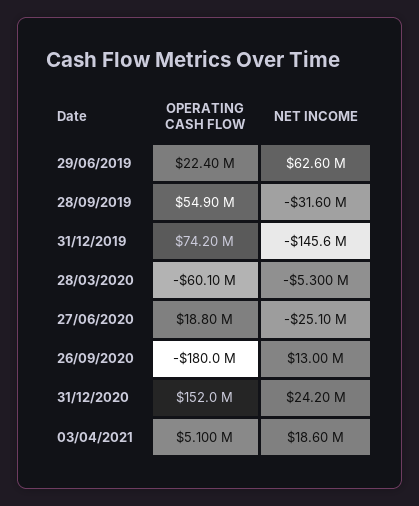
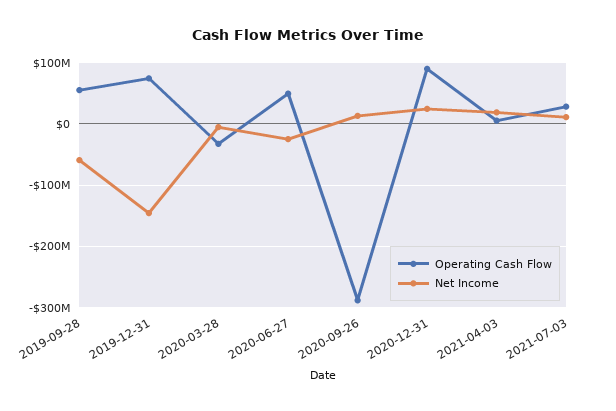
OPERATING CASH FLOW, 29/06/2019: 22400000 -> none
NET INCOME, 29/06/2019: 62600000 -> none
NET INCOME, 28/09/2019: -31600000 -> -60000000
OPERATING CASH FLOW, 28/03/2020: -60100000 -> -30000000
OPERATING CASH FLOW, 27/06/2020: 18800000 -> 50000000
OPERATING CASH FLOW, 26/09/2020: -180000000 -> -290000000
OPERATING CASH FLOW, 31/12/2020: 152000000 -> 90000000
OPERATING CASH FLOW, 2021-07-03: none -> 30000000
NET INCOME, 2021-07-03: none -> 10000000

